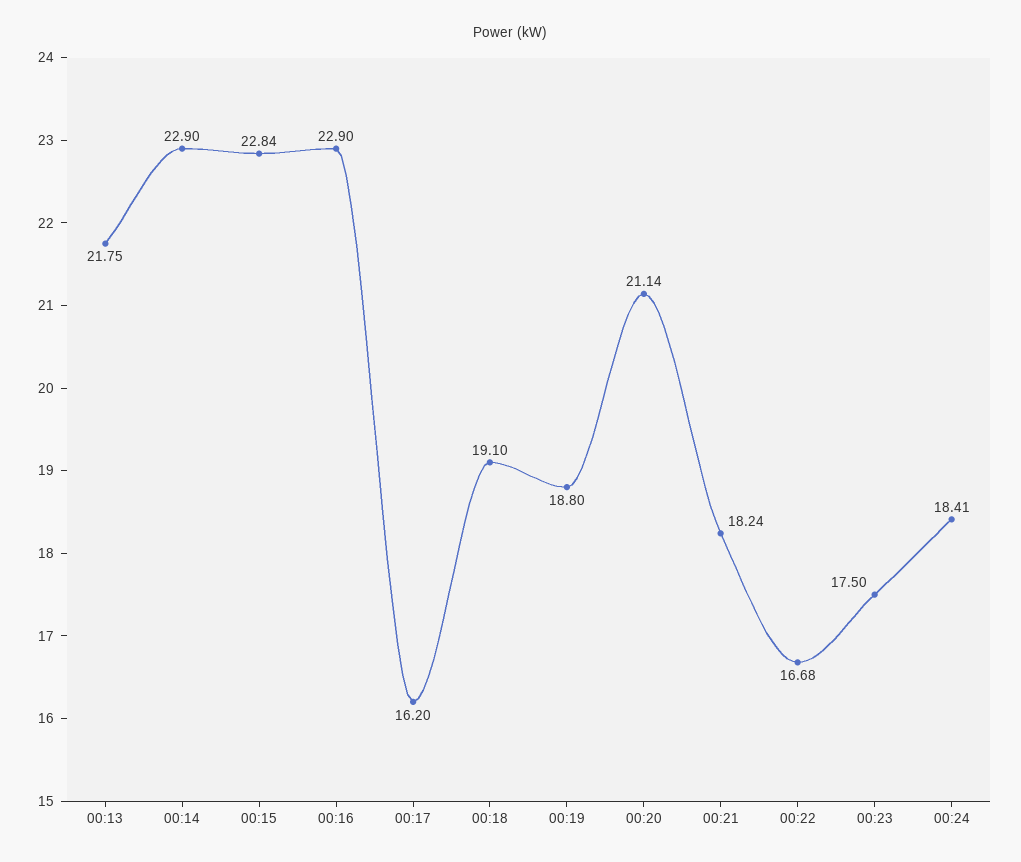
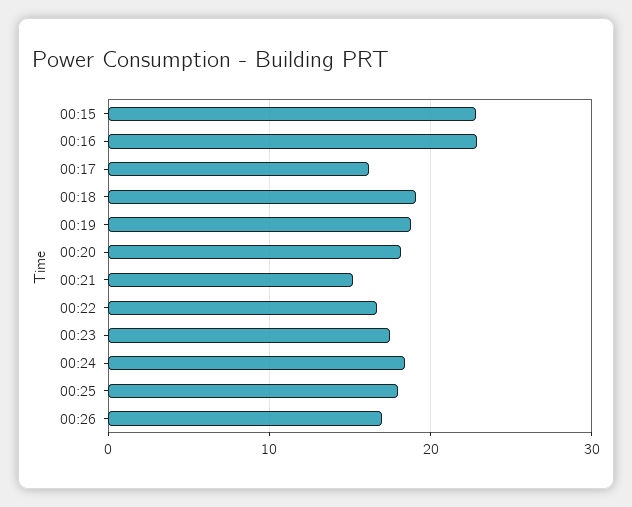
00:13: 21.75 -> none
00:14: 22.9 -> none
00:20: 21.14 -> 18
00:21: 18.24 -> 15
00:25: none -> 18
00:26: none -> 17

